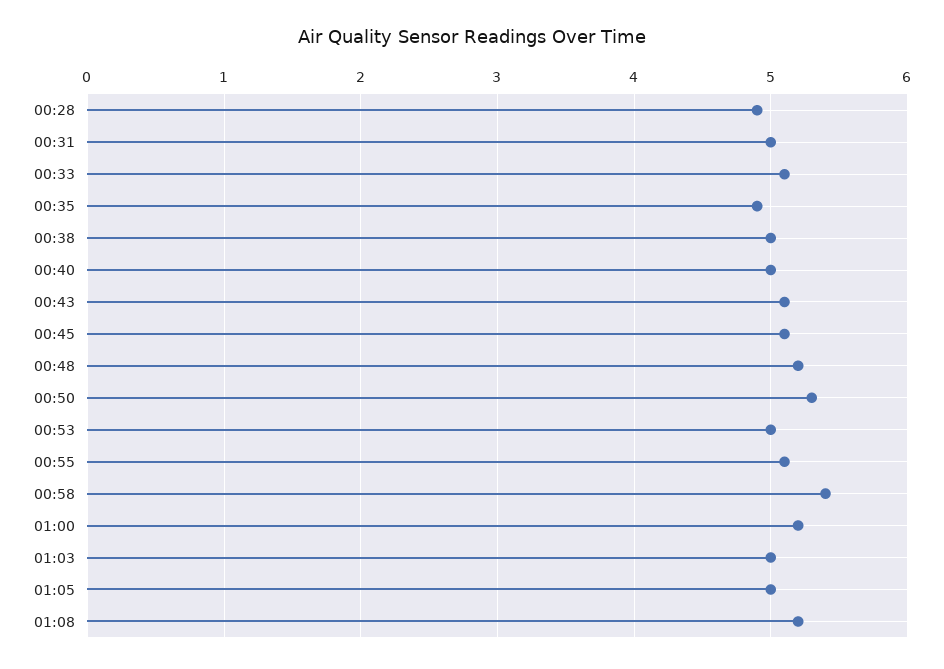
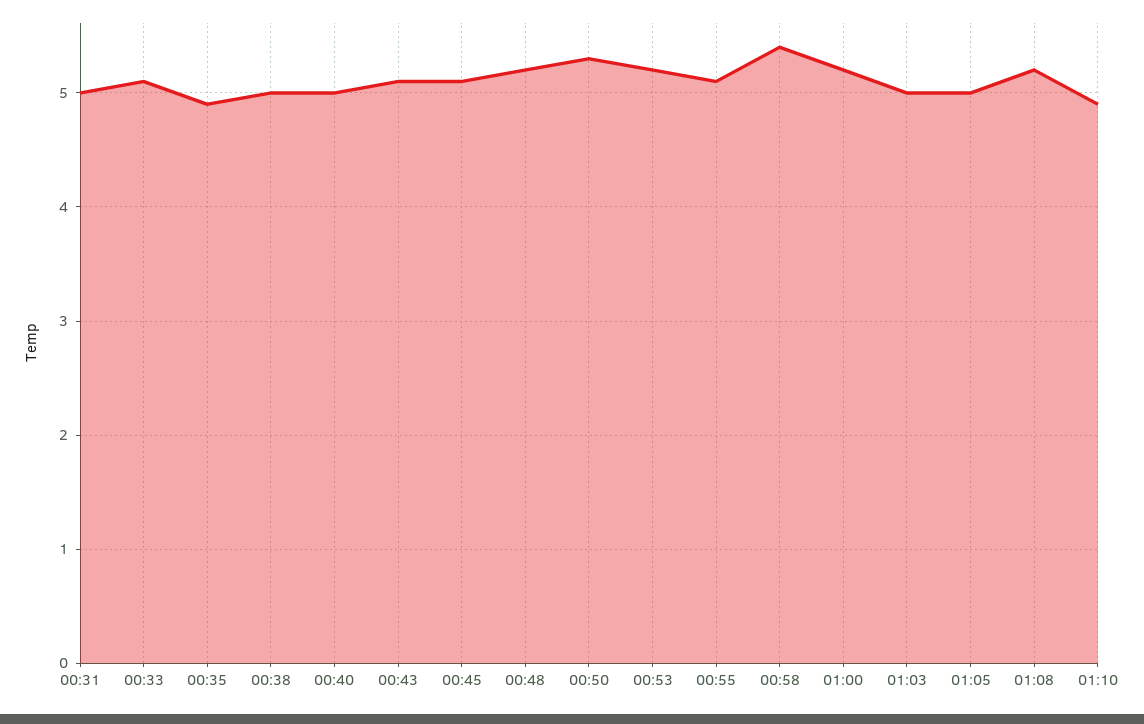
00:28: 4.9 -> none
00:53: 5 -> 5.2
01:10: none -> 4.9

